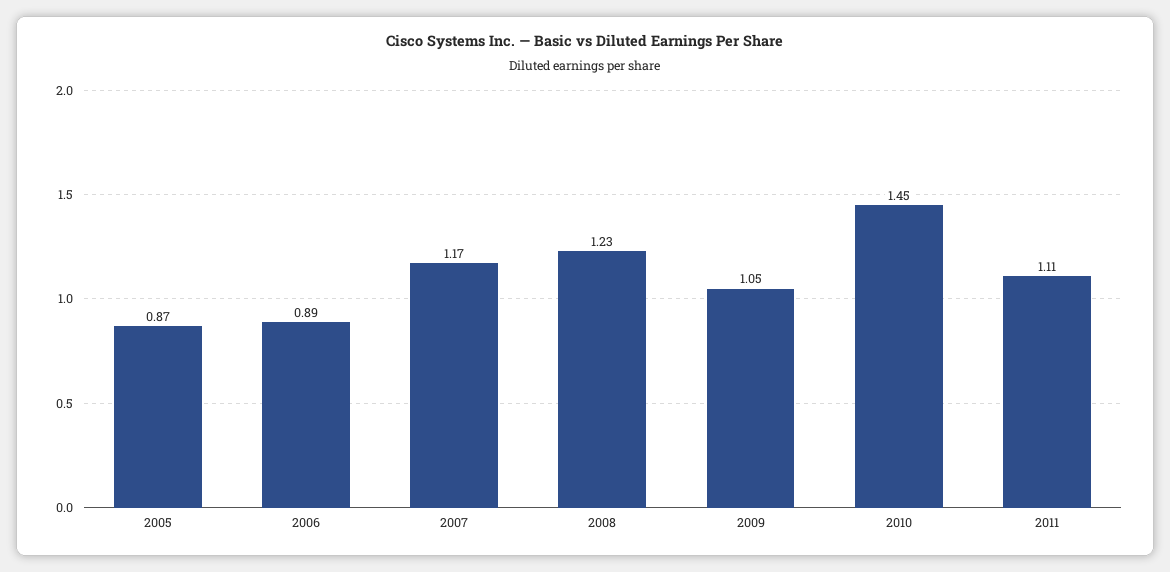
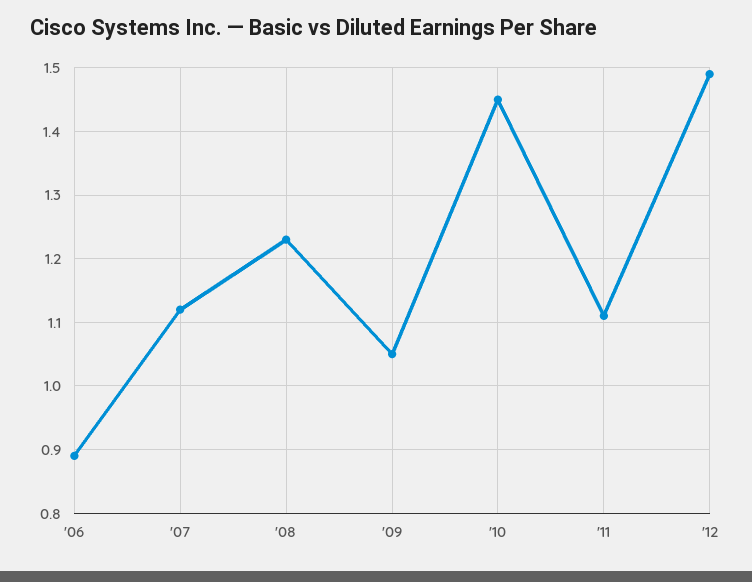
2005: 0.87 -> none
2007: 1.17 -> 1.12
'12: none -> 1.49

